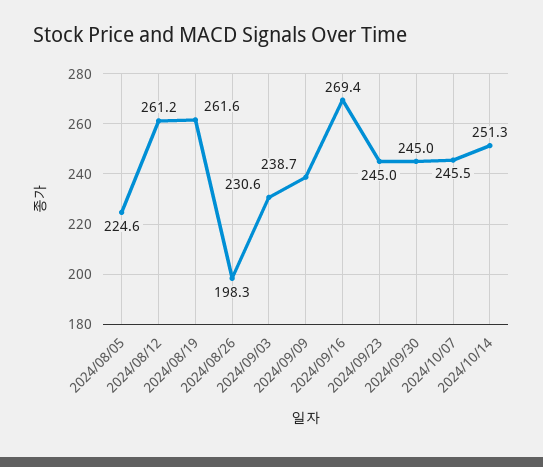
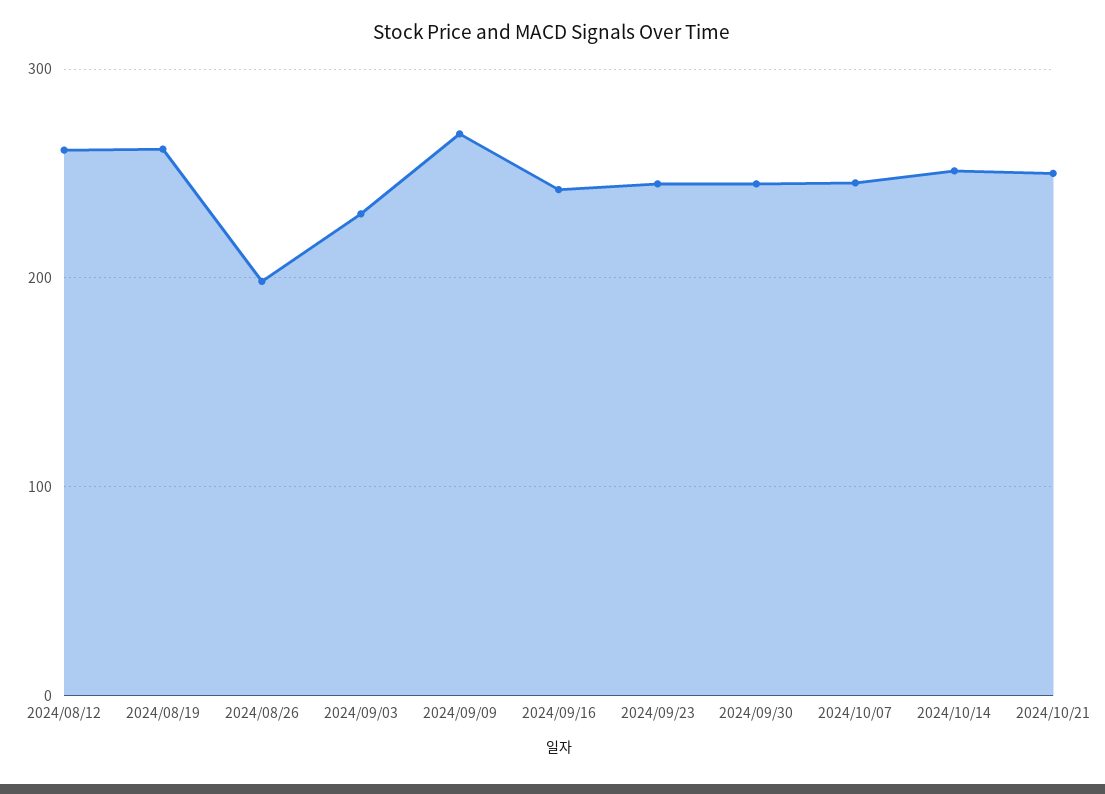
2024/08/05: 224.6 -> none
2024/09/09: 238.7 -> 270
2024/09/16: 269.4 -> 240
2024/10/21: none -> 250

